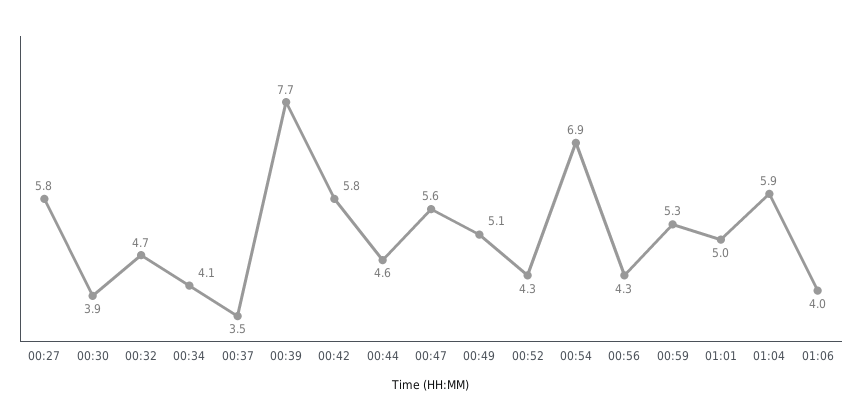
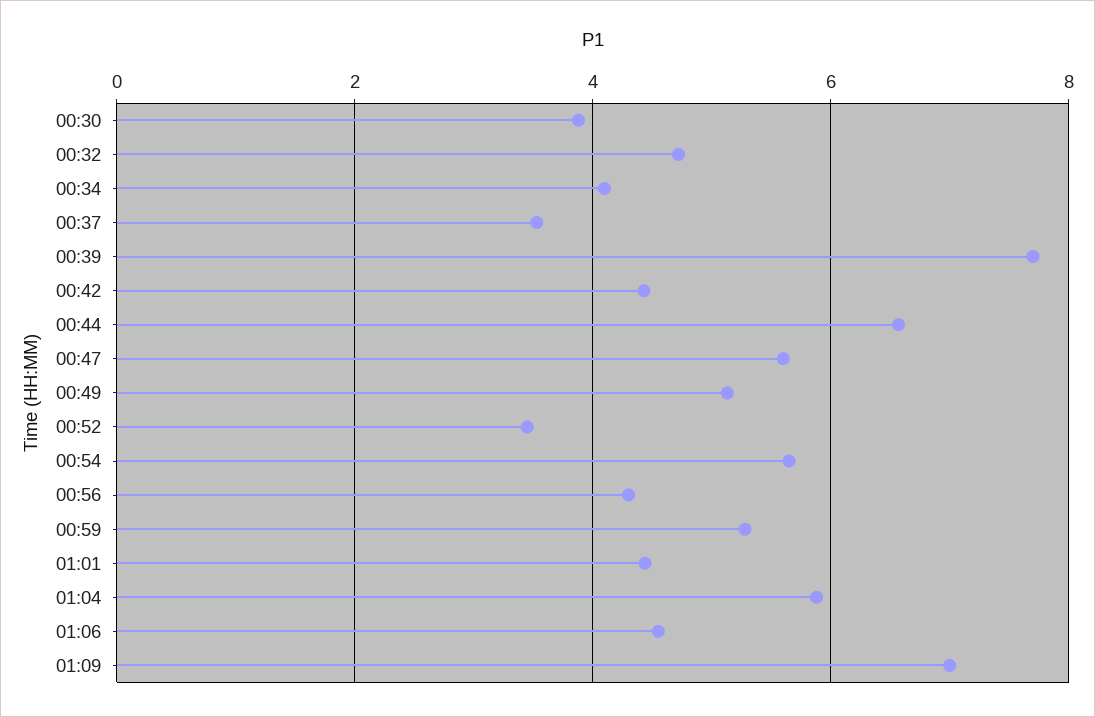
00:27: 5.8 -> none
00:42: 5.8 -> 4.4
00:44: 4.6 -> 6.6
00:52: 4.3 -> 3.4
00:54: 6.9 -> 5.6
01:01: 5 -> 4.4
01:06: 4 -> 4.6
01:09: none -> 7

